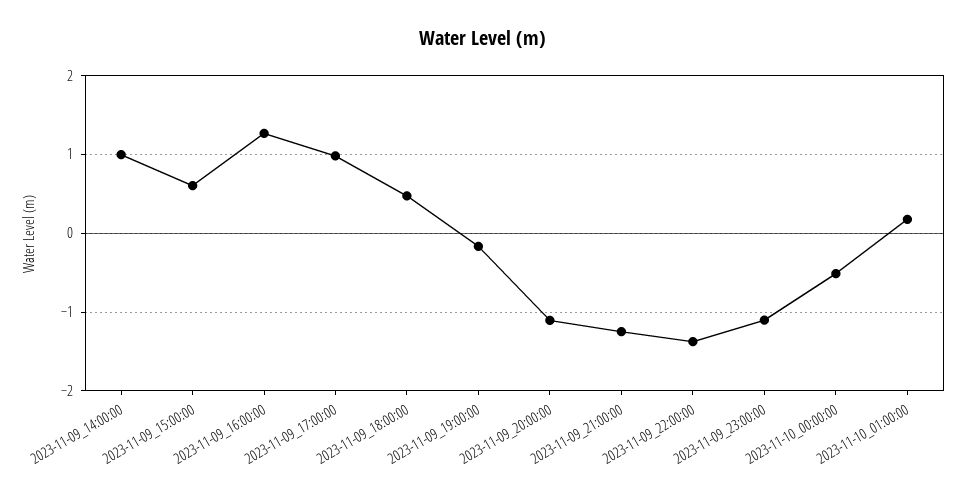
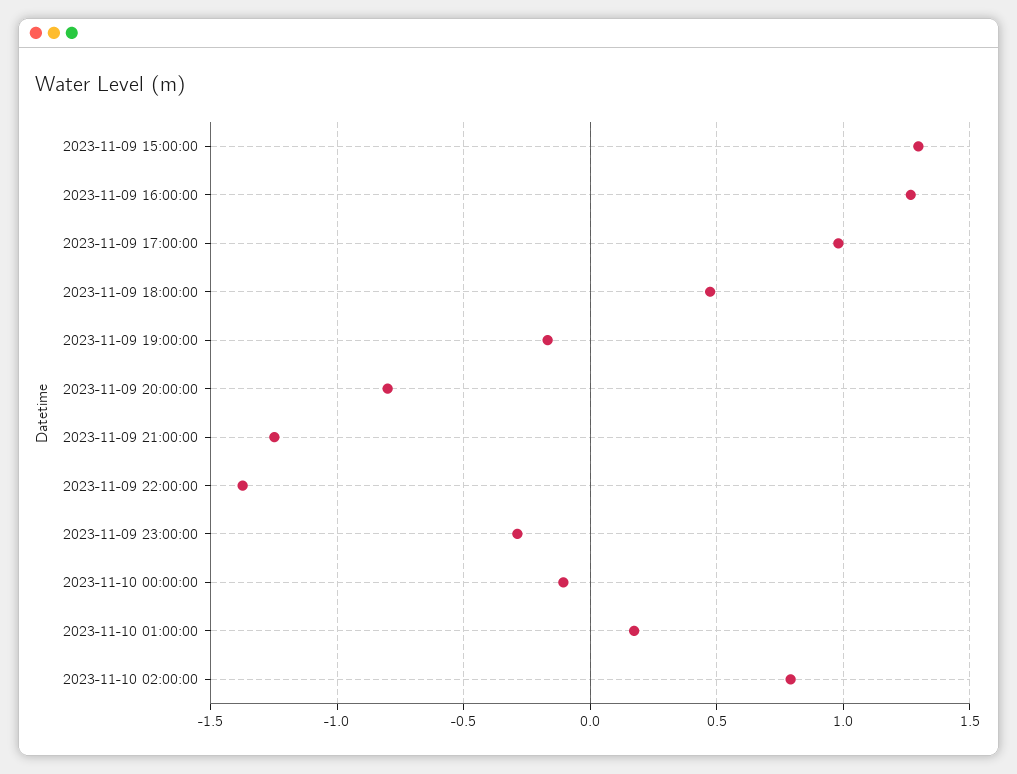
2023-11-09_14:00:00: 1 -> none
2023-11-09_15:00:00: 0.6 -> 1.3
2023-11-09_20:00:00: -1.1 -> -0.8
2023-11-09_23:00:00: -1.1 -> -0.3
2023-11-10_00:00:00: -0.5 -> -0.1
2023-11-10 02:00:00: none -> 0.8

